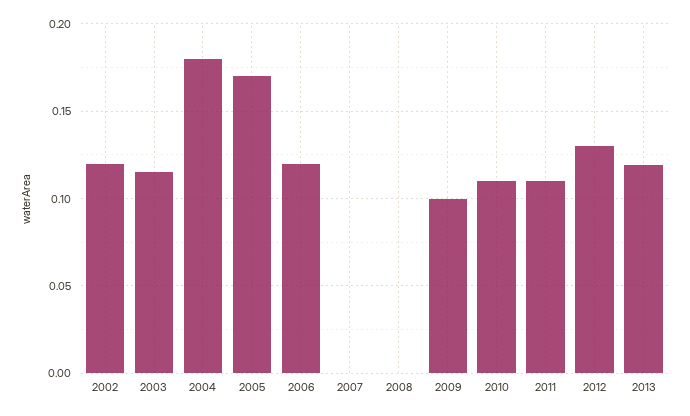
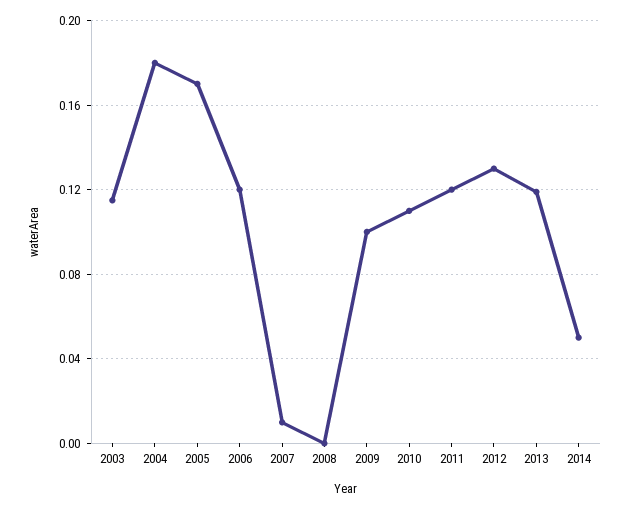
2002: 0.12 -> none
2007: 0 -> 0.01
2011: 0.11 -> 0.12
2014: none -> 0.05

